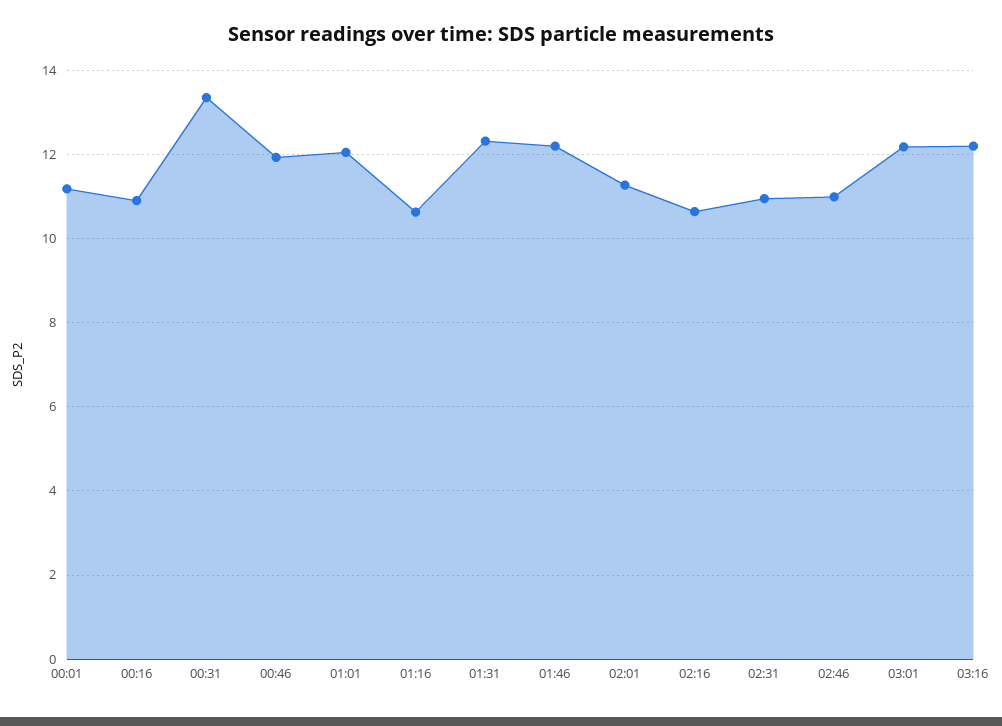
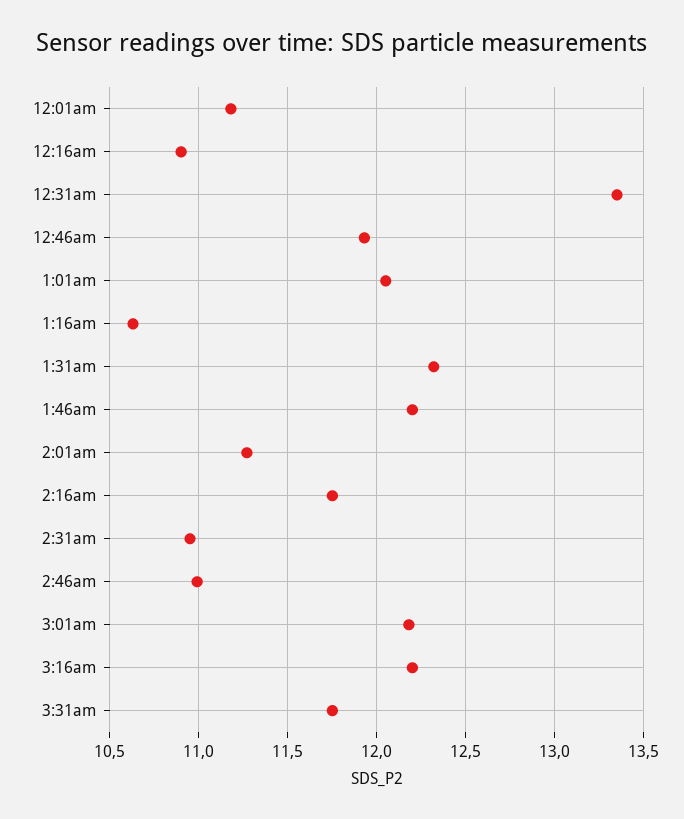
02:16: 10.6 -> 11.75
3:31am: none -> 11.75

